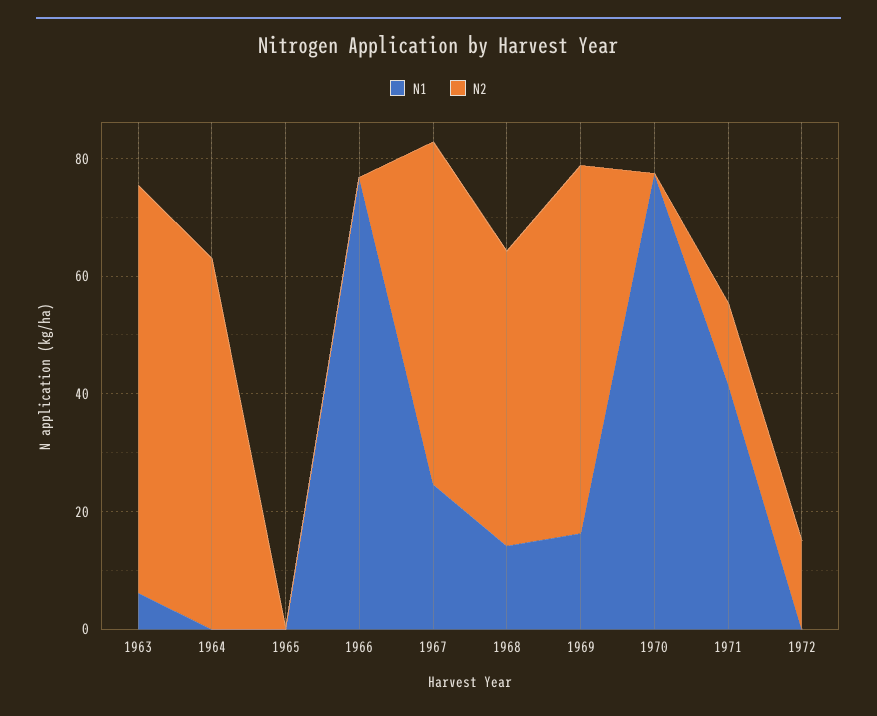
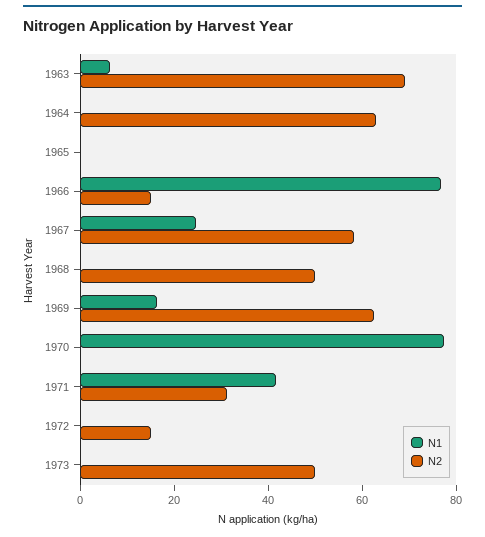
N2, 1966: 0 -> 15
N1, 1968: 15 -> 0
N2, 1971: 15 -> 30
N1, 1973: none -> 0
N2, 1973: none -> 50

